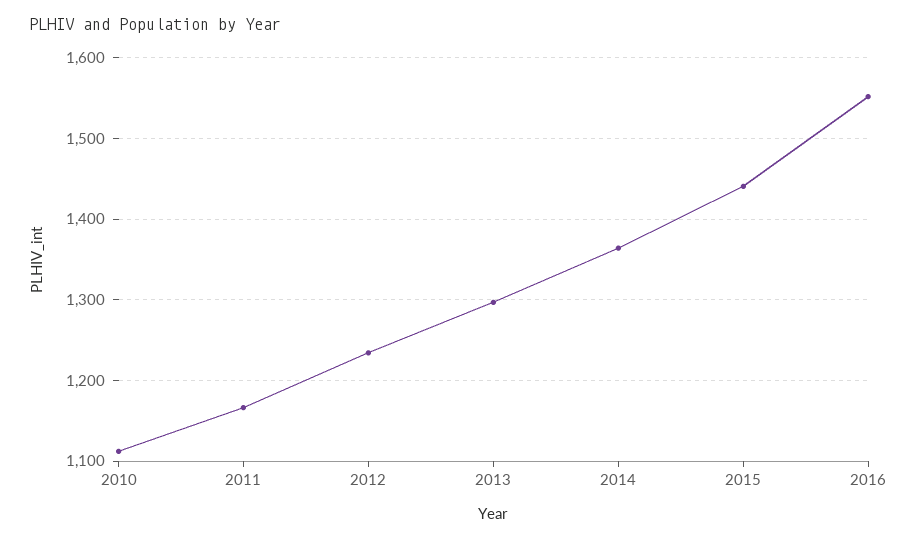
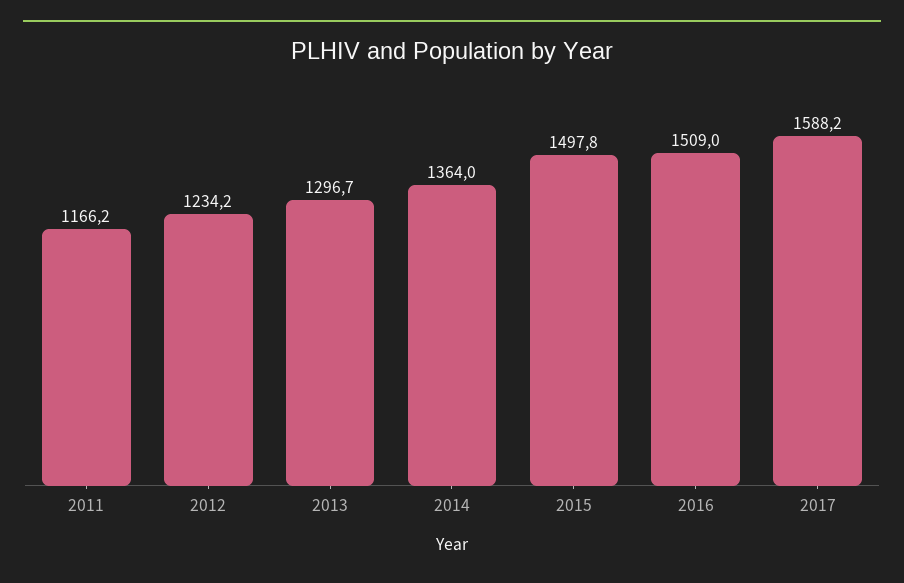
2010: 1110 -> none
2015: 1440 -> 1497.8
2016: 1550 -> 1509
2017: none -> 1588.2

